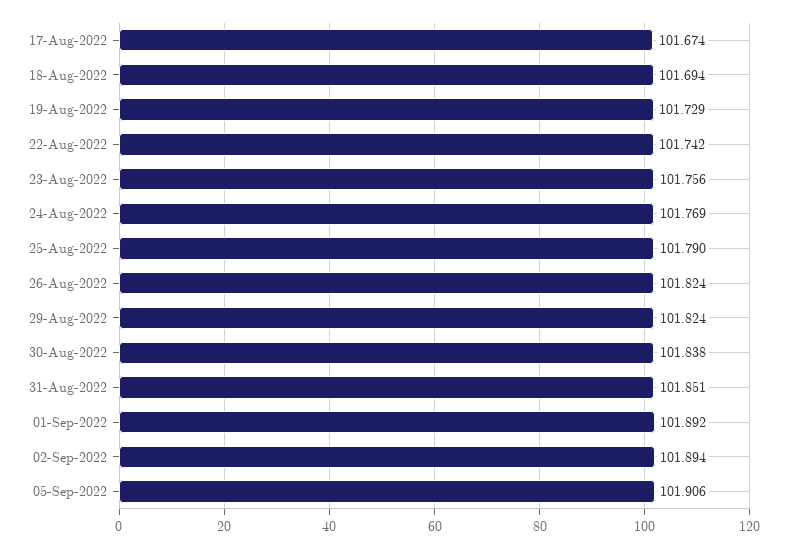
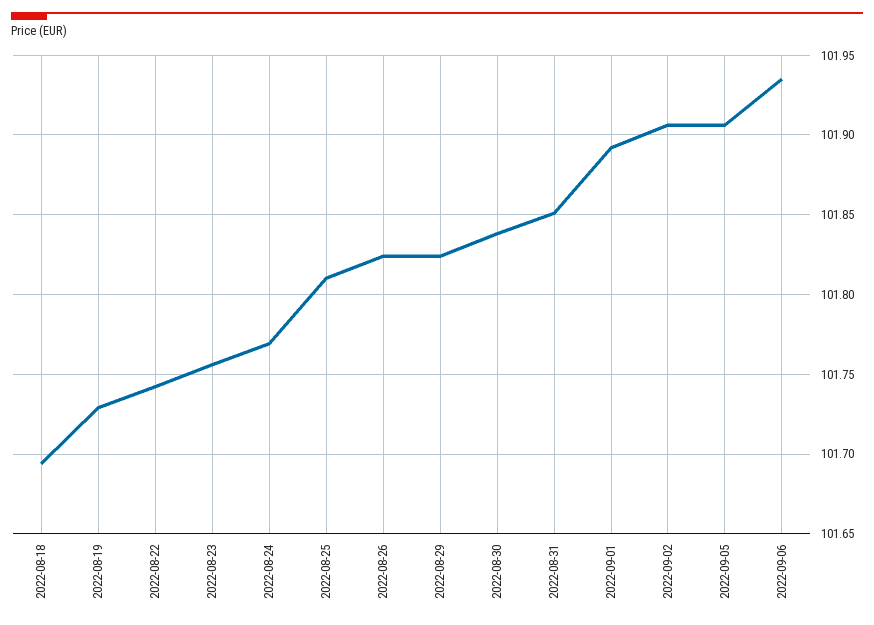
17-Aug-2022: 101.674 -> none
25-Aug-2022: 101.79 -> 101.81
02-Sep-2022: 101.894 -> 101.905
2022-09-06: none -> 101.935

